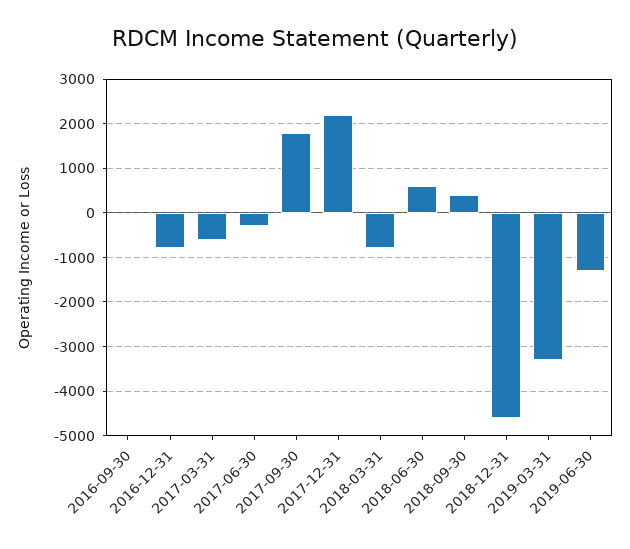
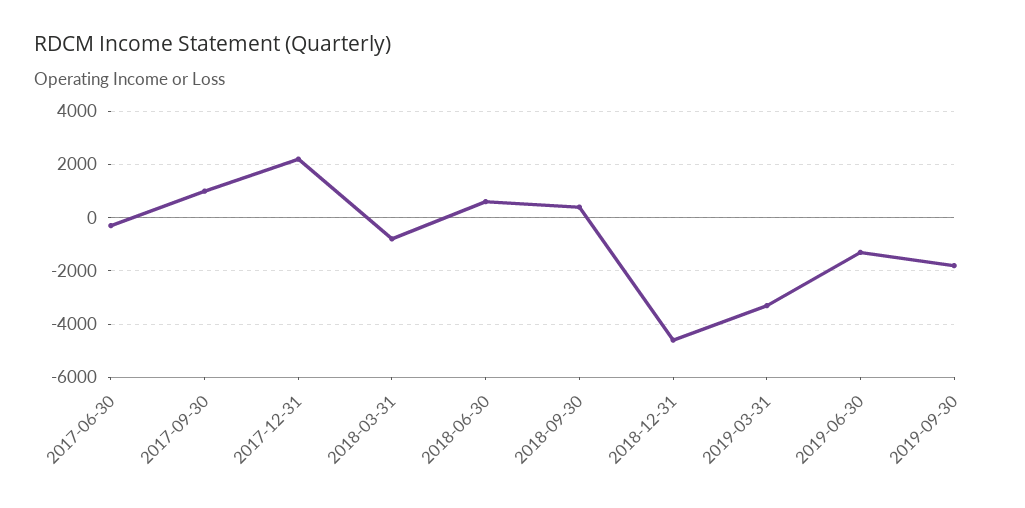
2016-09-30: 0 -> none
2016-12-31: -800 -> none
2017-03-31: -600 -> none
2017-09-30: 1800 -> 1000
2019-09-30: none -> -1750

